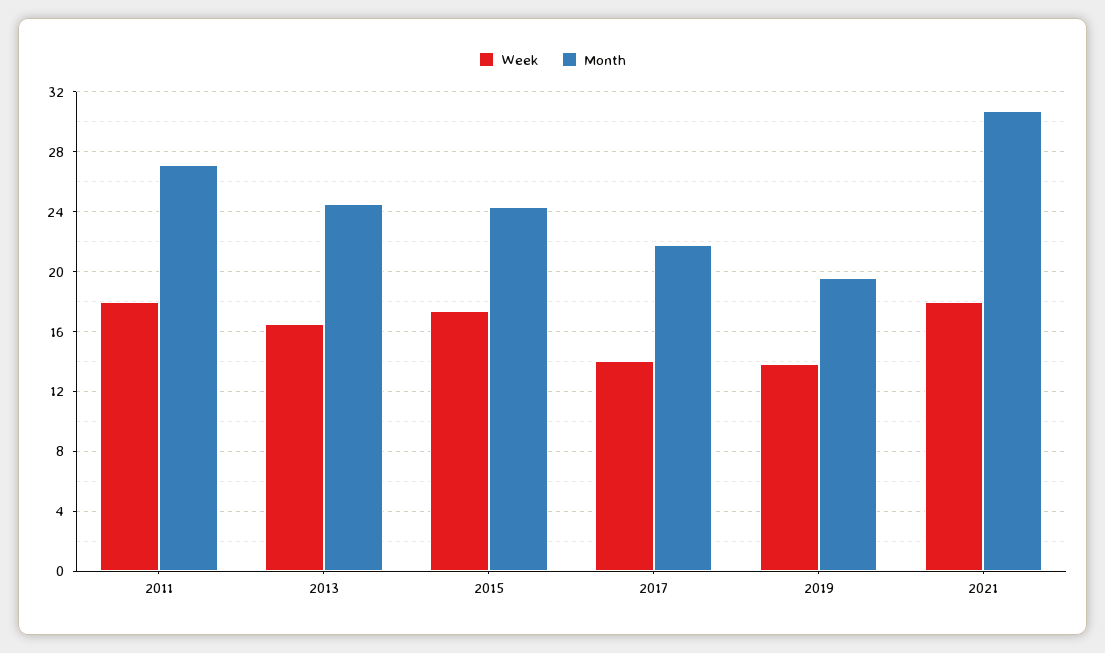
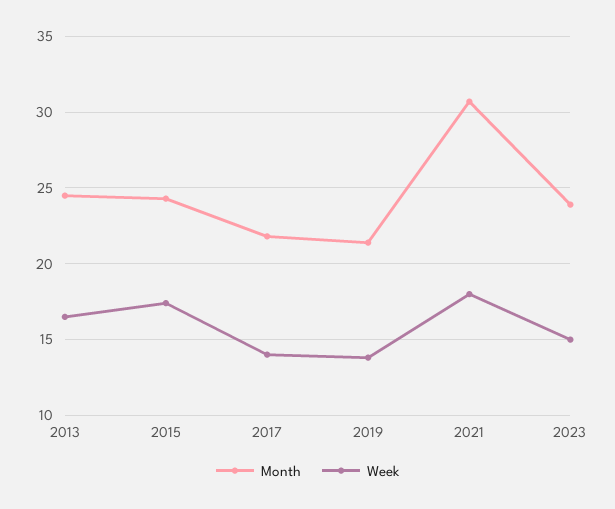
Week, 2011: 18 -> none
Month, 2011: 27 -> none
Month, 2019: 19.5 -> 21.5
Month, 2023: none -> 24
Week, 2023: none -> 15

